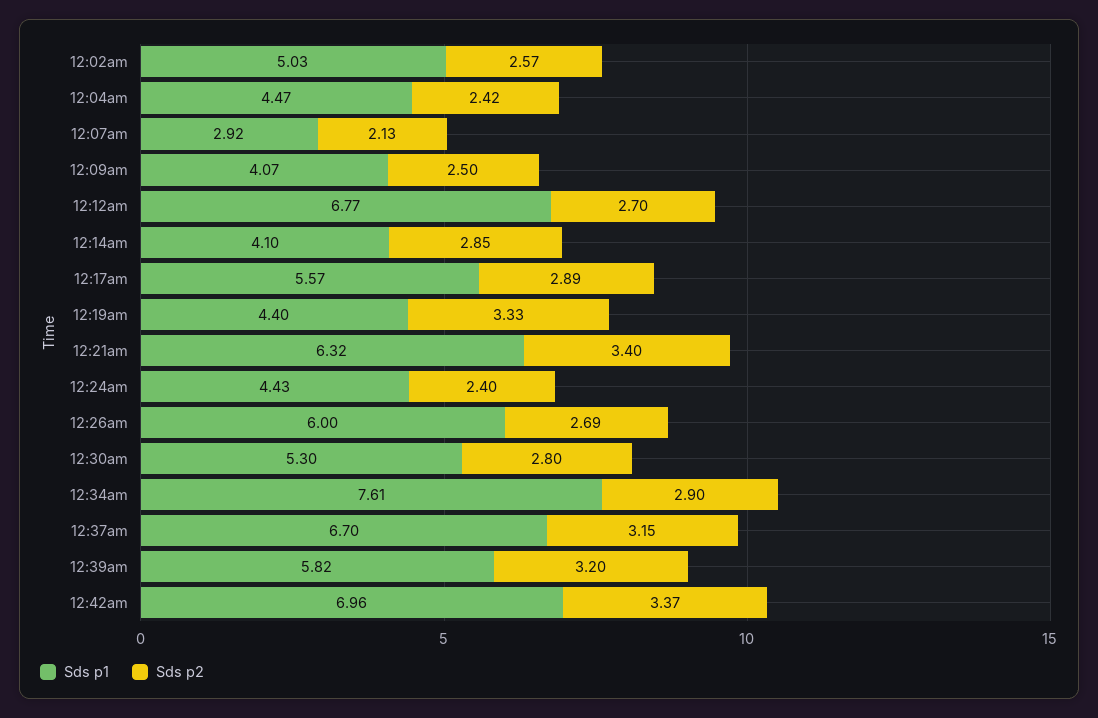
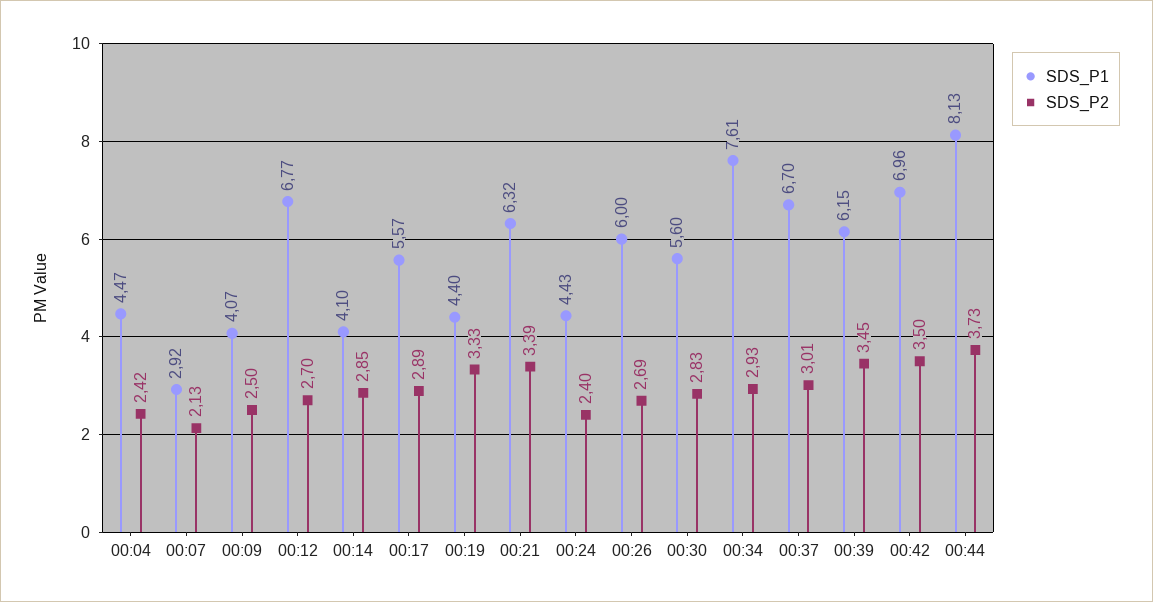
Sds p1, 12:02am: 5.03 -> none
Sds p2, 12:02am: 2.57 -> none
Sds p2, 12:21am: 3.4 -> 3.39
Sds p1, 12:30am: 5.3 -> 5.6
Sds p2, 12:30am: 2.8 -> 2.83
Sds p2, 12:34am: 2.9 -> 2.93
Sds p2, 12:37am: 3.15 -> 3.01
Sds p1, 12:39am: 5.82 -> 6.15
Sds p2, 12:39am: 3.2 -> 3.45
Sds p2, 12:42am: 3.37 -> 3.5
Sds p1, 00:44: none -> 8.13
Sds p2, 00:44: none -> 3.73

